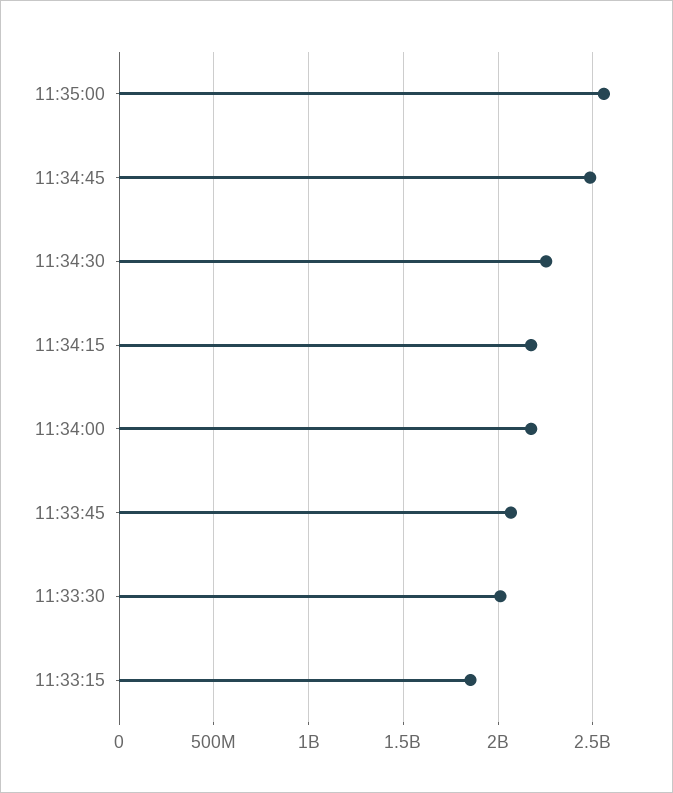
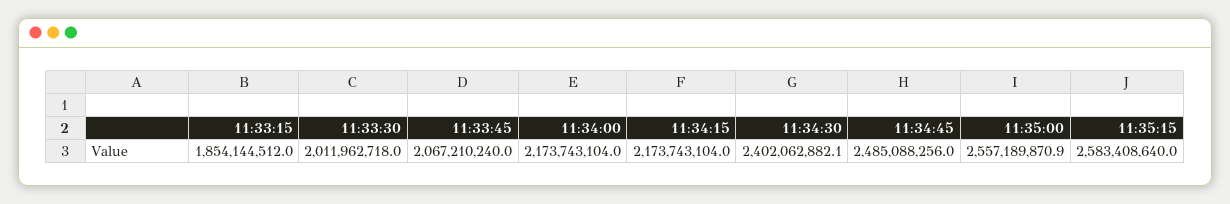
11:34:30: 2250000000 -> 2402062882.1
11:35:15: none -> 2583408640

